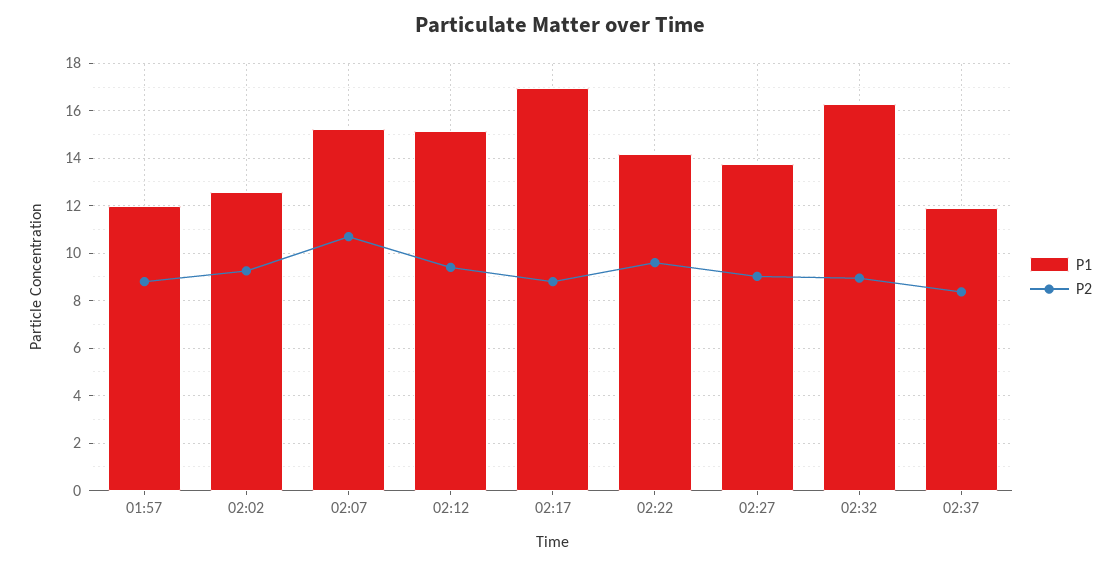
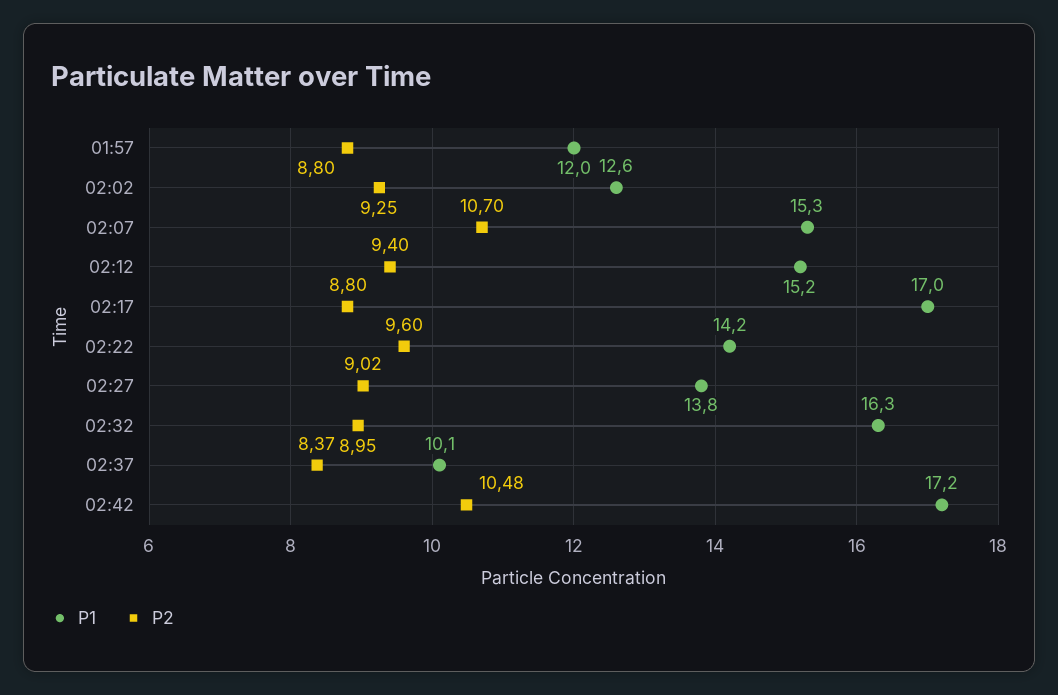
P1, 02:37: 12 -> 10.1
P1, 02:42: none -> 17.2
P2, 02:42: none -> 10.48

